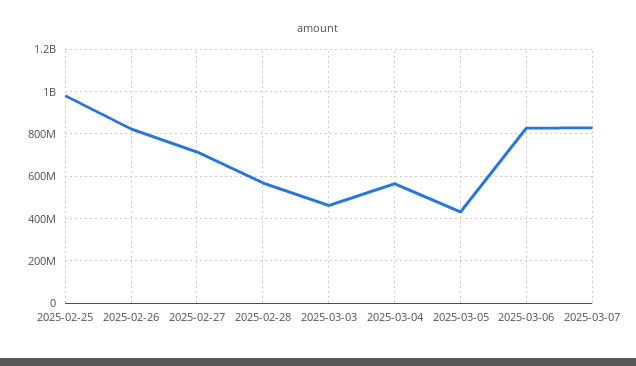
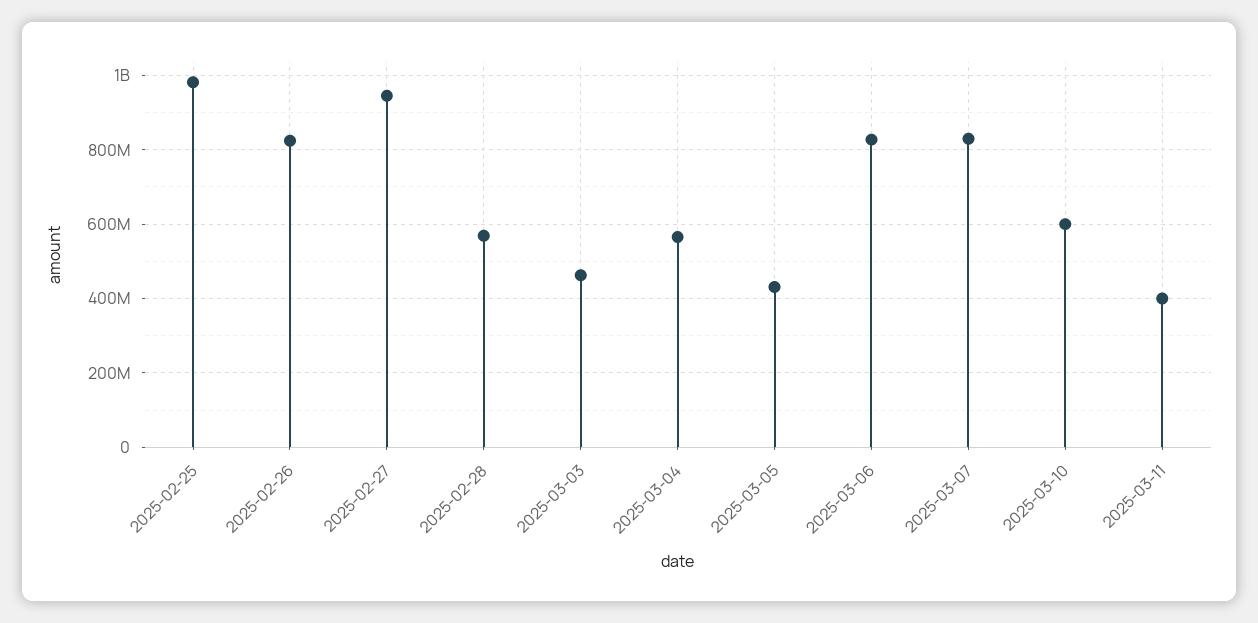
2025-02-27: 700000000 -> 940000000
2025-03-10: none -> 600000000
2025-03-11: none -> 400000000

